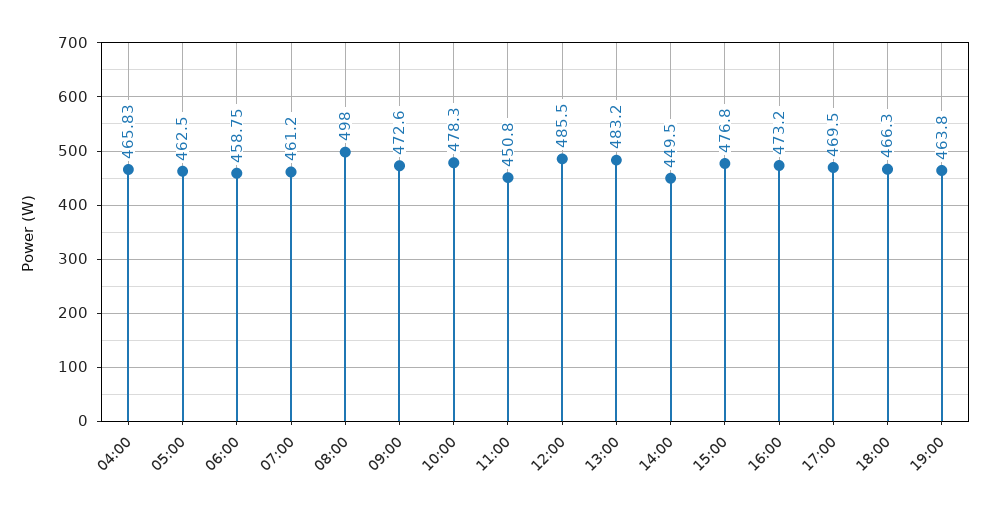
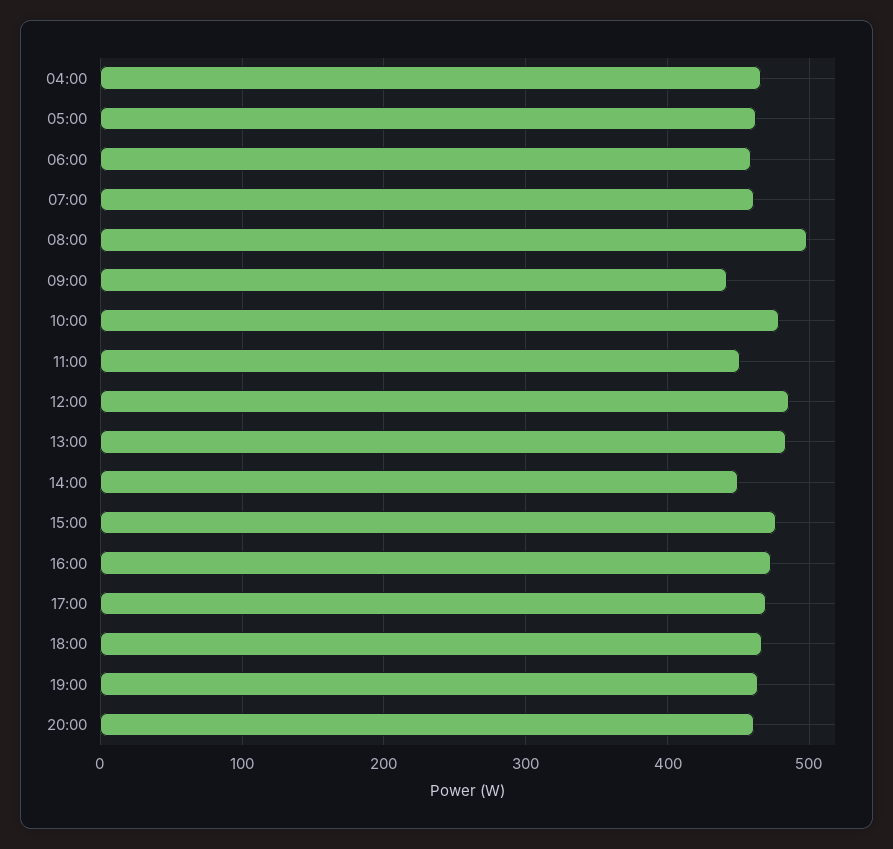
09:00: 472.6 -> 440
20:00: none -> 460

